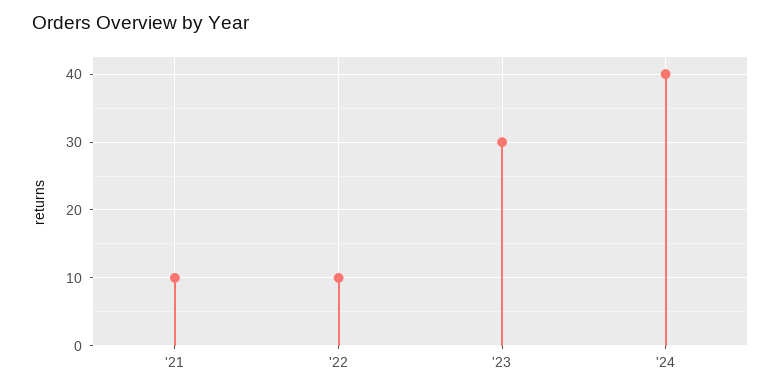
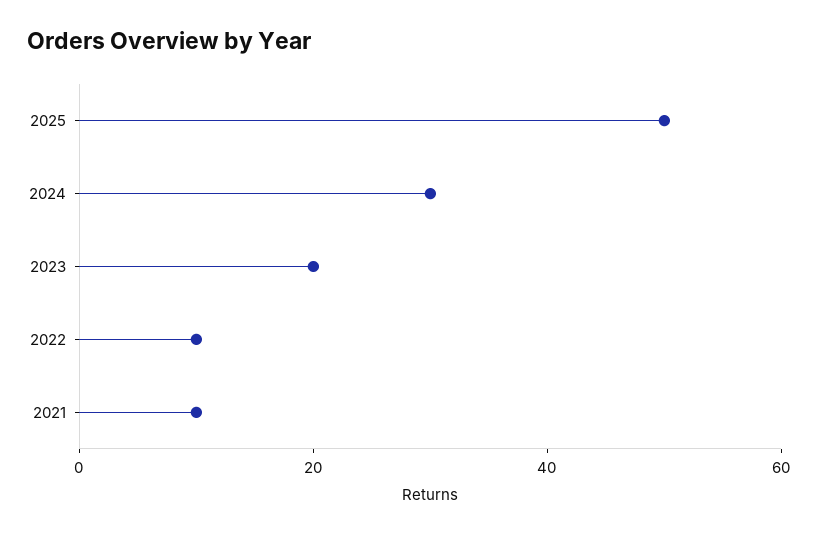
'23: 30 -> 20
'24: 40 -> 30
2025: none -> 50

